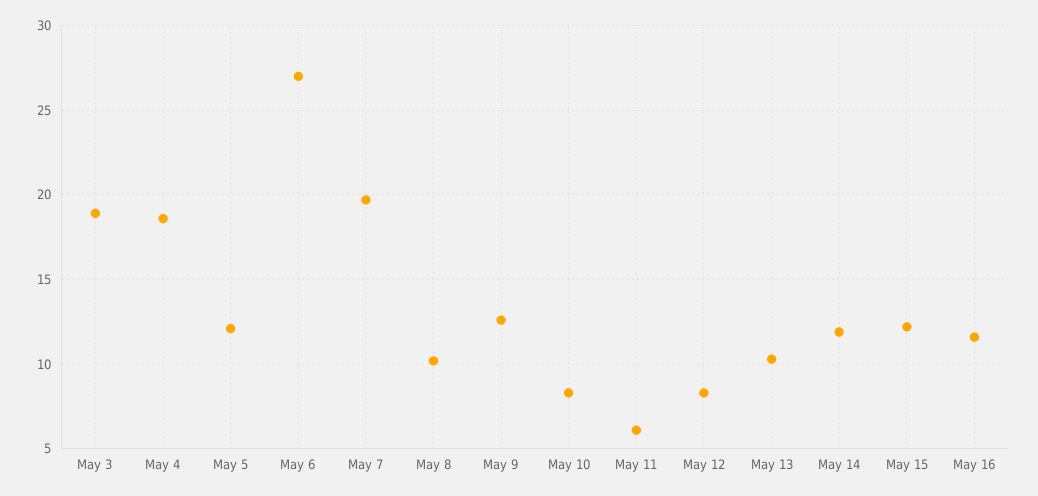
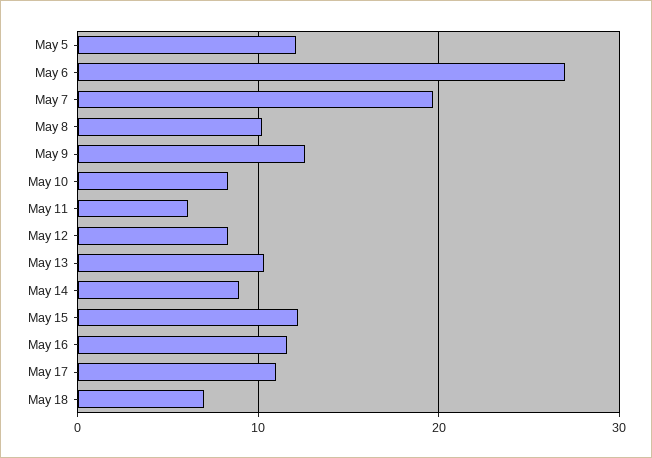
May 3: 19 -> none
May 4: 18.5 -> none
May 14: 12 -> 9
May 17: none -> 11
May 18: none -> 7

